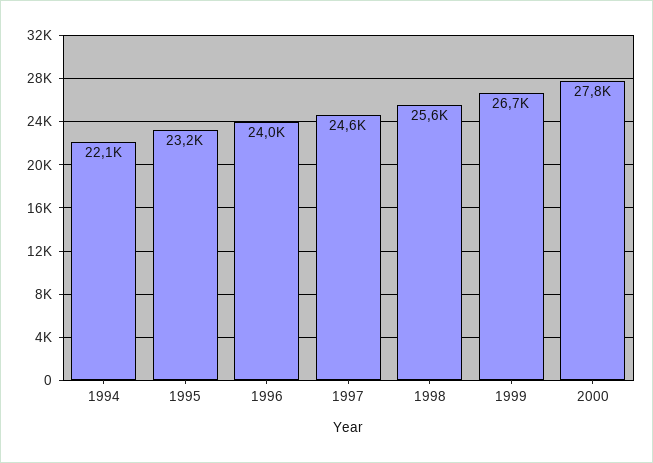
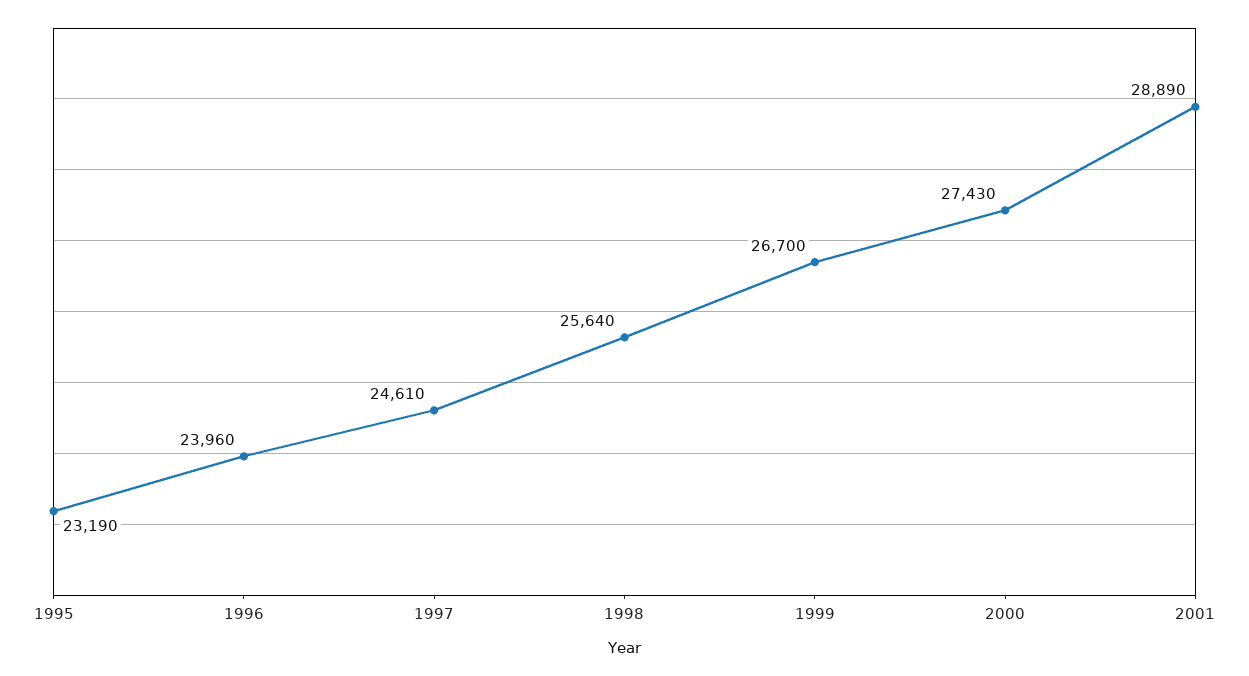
1994: 22100 -> none
2000: 27800 -> 27430
2001: none -> 28890

